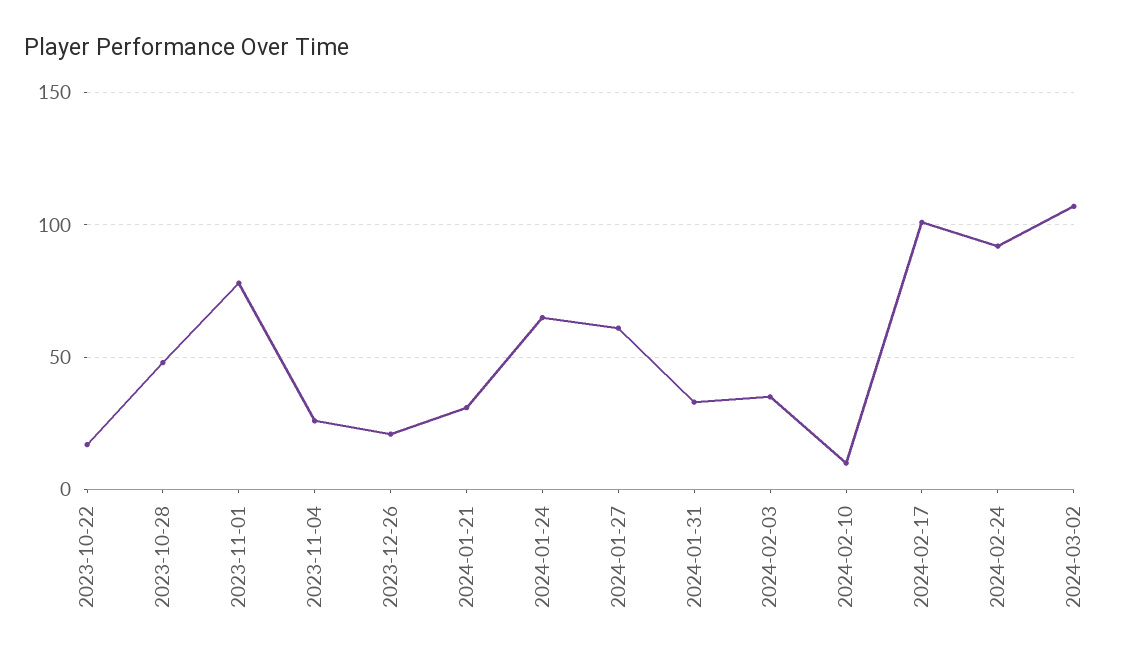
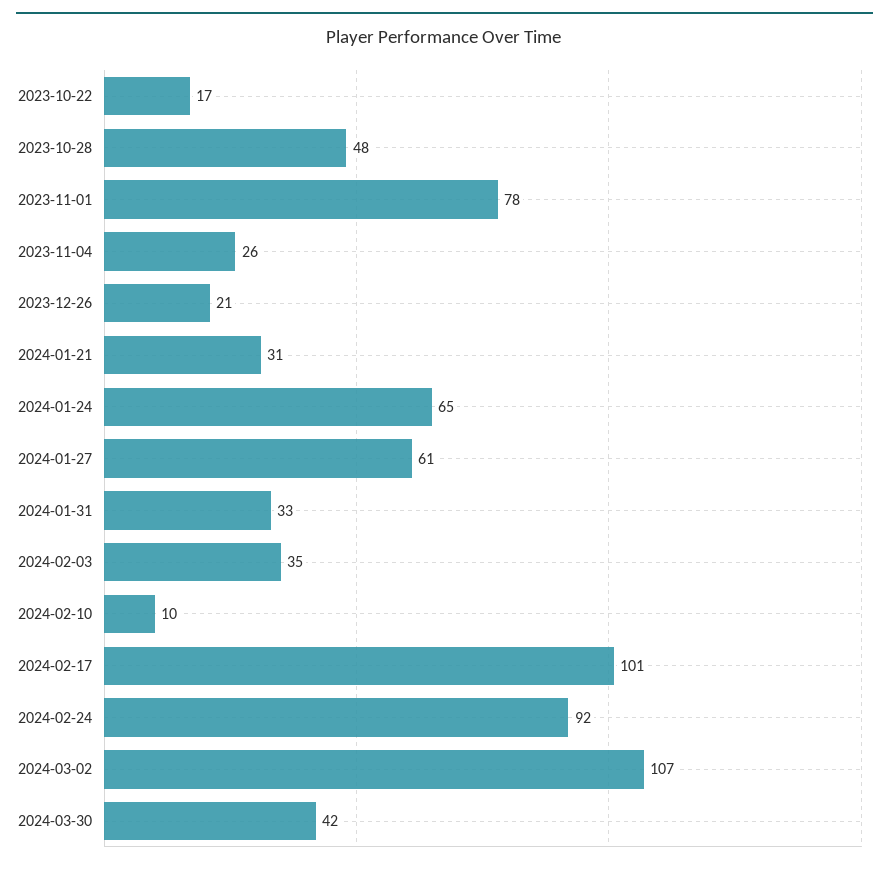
2024-03-30: none -> 42

